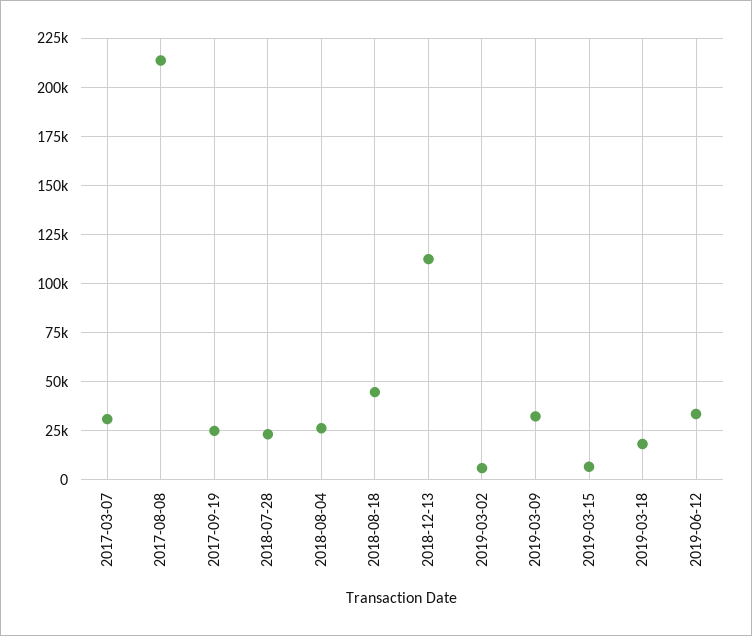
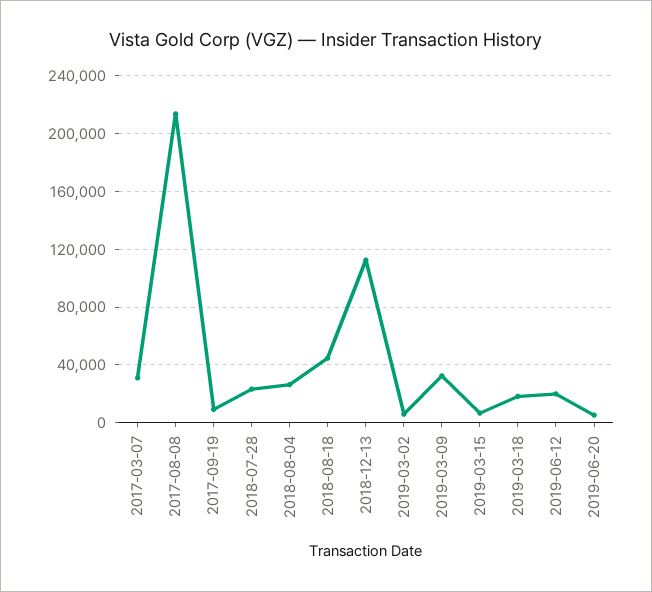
2017-09-19: 25000 -> 10000
2019-06-12: 35000 -> 20000
2019-06-20: none -> 5000

